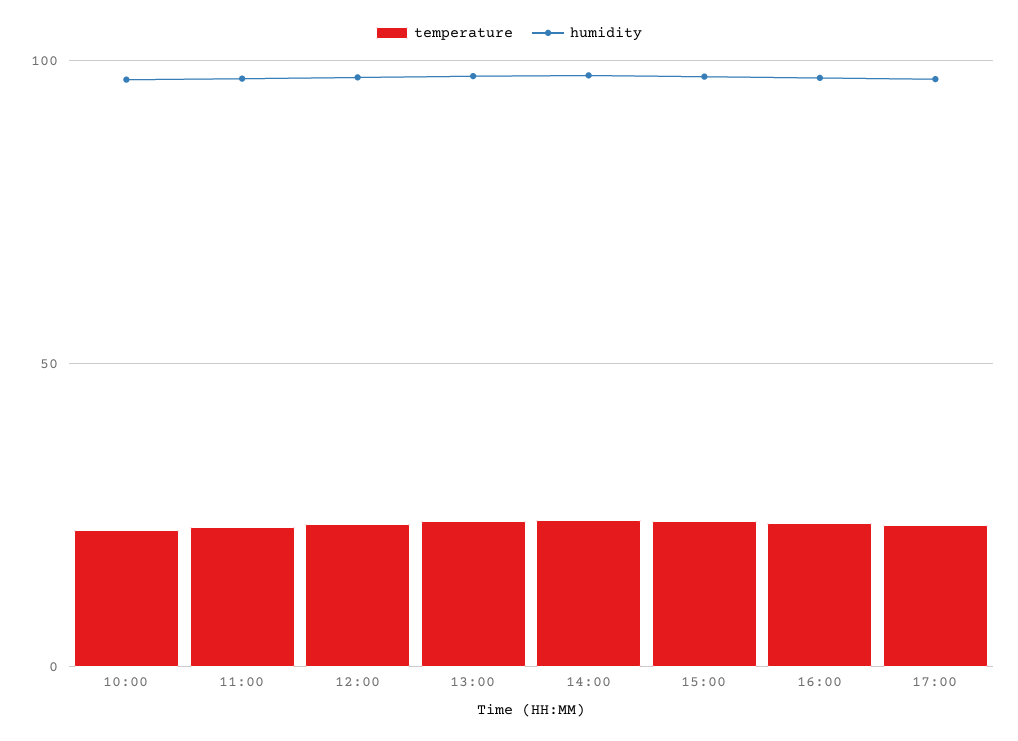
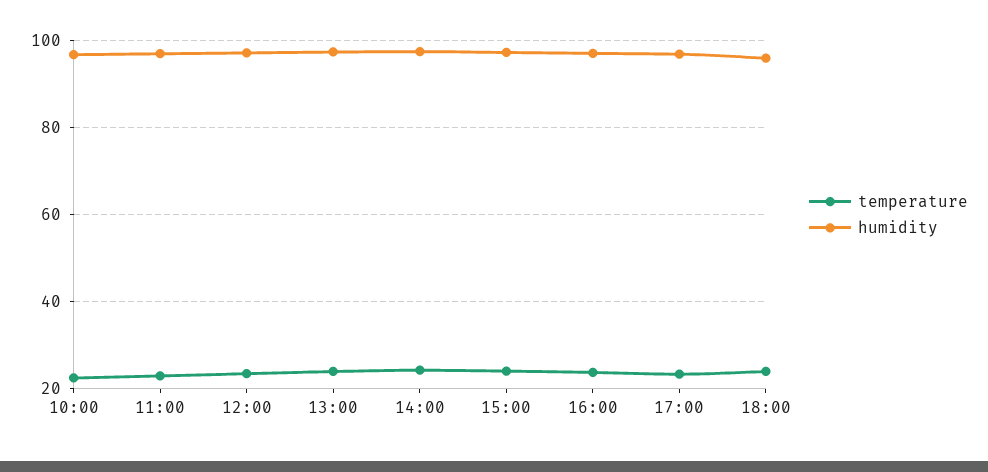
temperature, 18:00: none -> 24
humidity, 18:00: none -> 96

